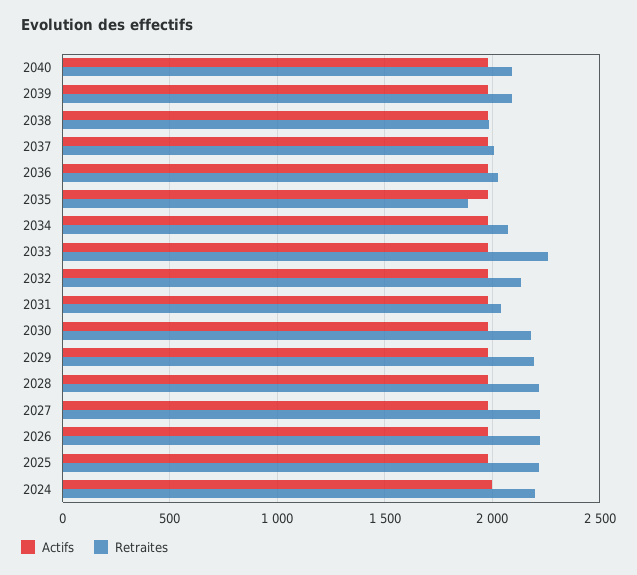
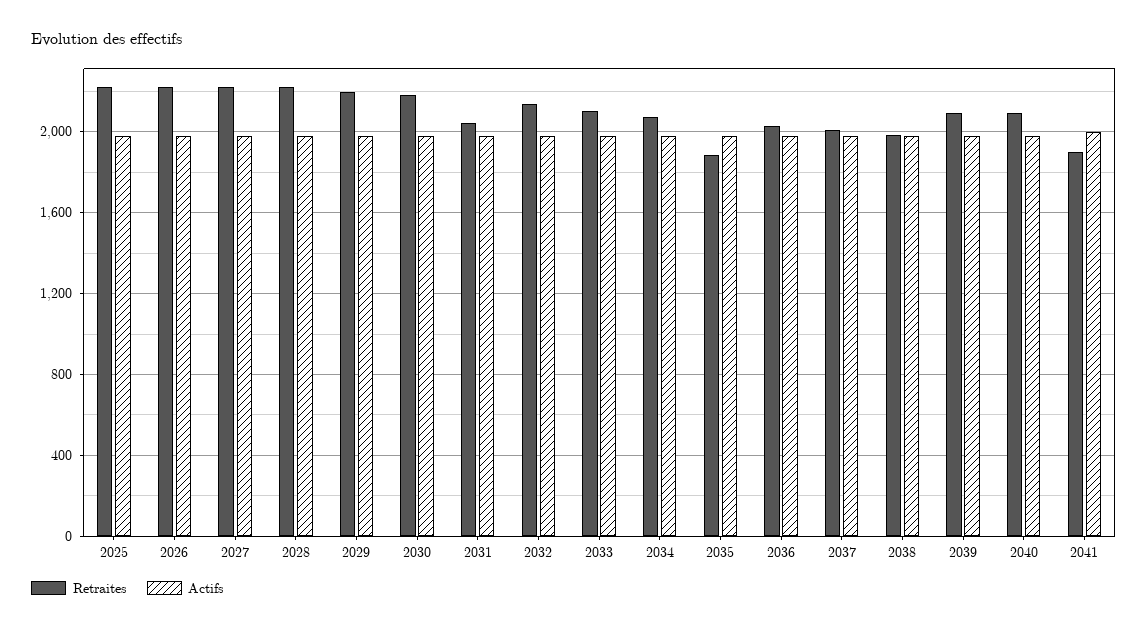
Retraites, 2033: 2250 -> 2100
Actifs, 2024: 2000 -> none
Retraites, 2024: 2200 -> none
Retraites, 2041: none -> 1900
Actifs, 2041: none -> 2000

